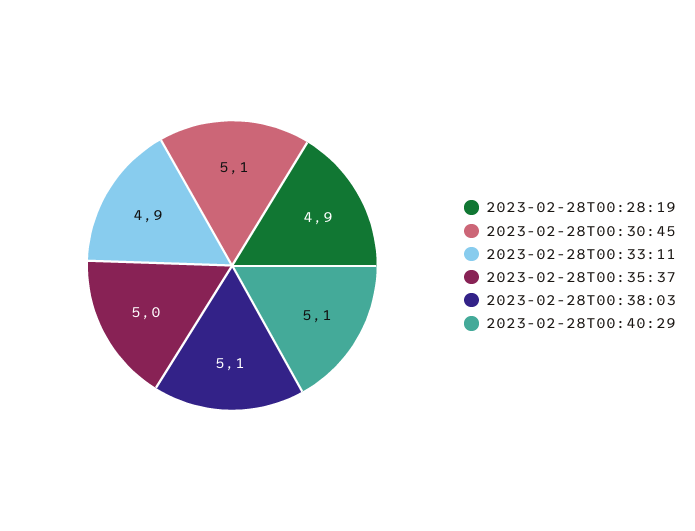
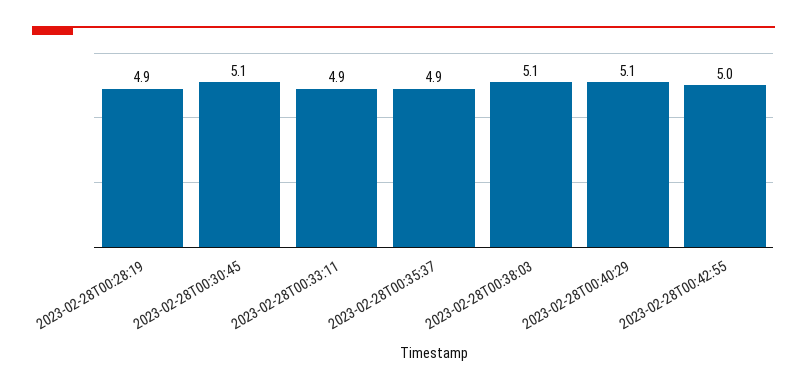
2023-02-28T00:35:37: 5 -> 4.9
2023-02-28T00:42:55: none -> 5

